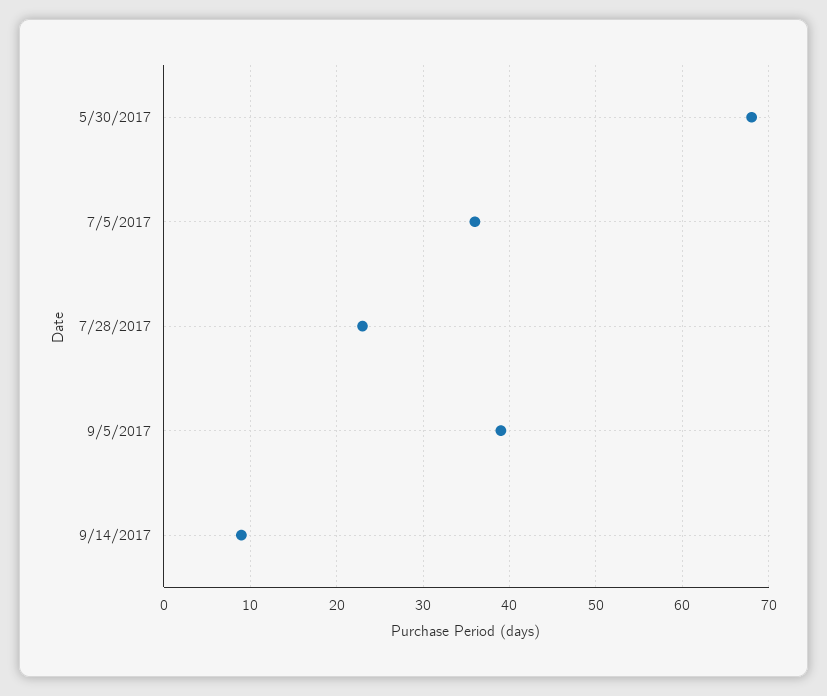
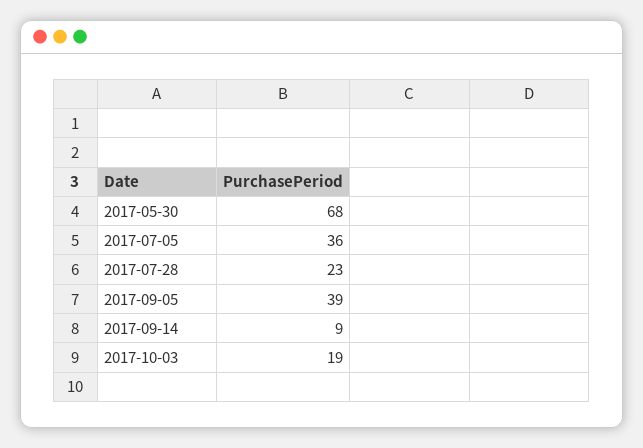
2017-10-03: none -> 19

